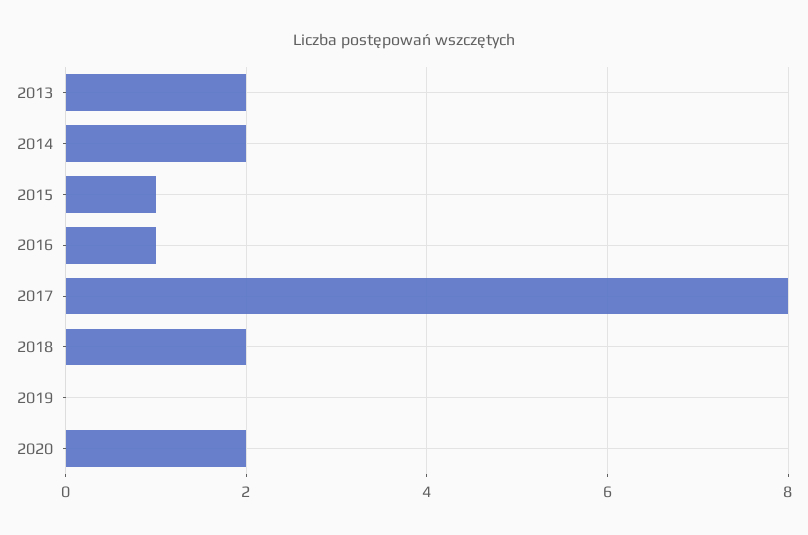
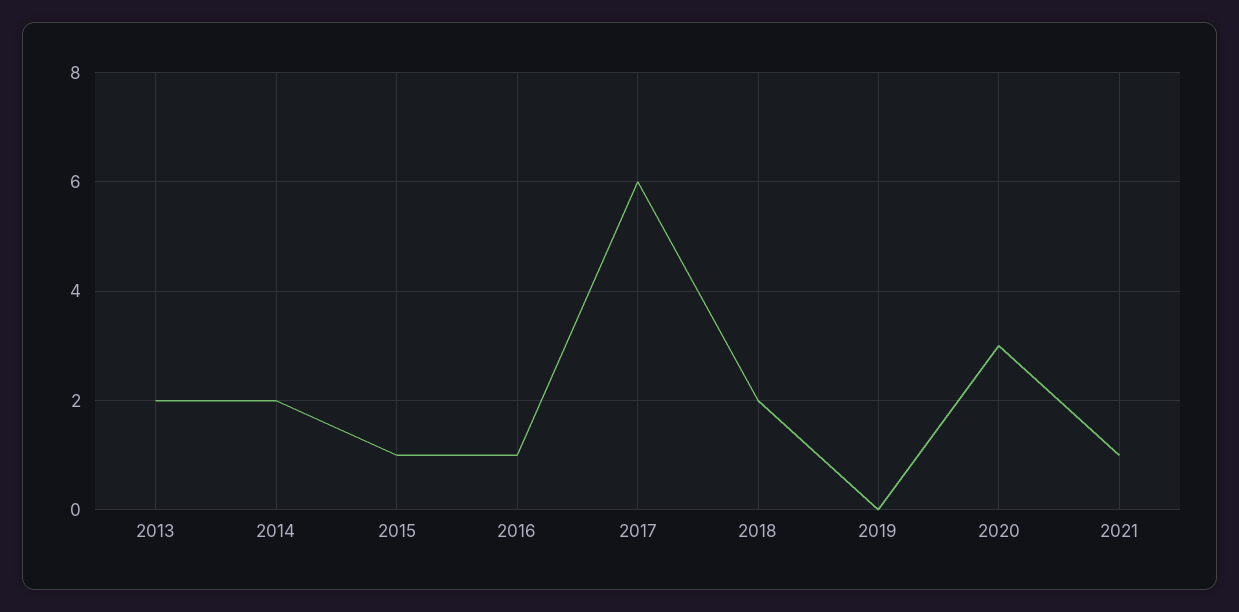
2017: 8 -> 6
2020: 2 -> 3
2021: none -> 1

